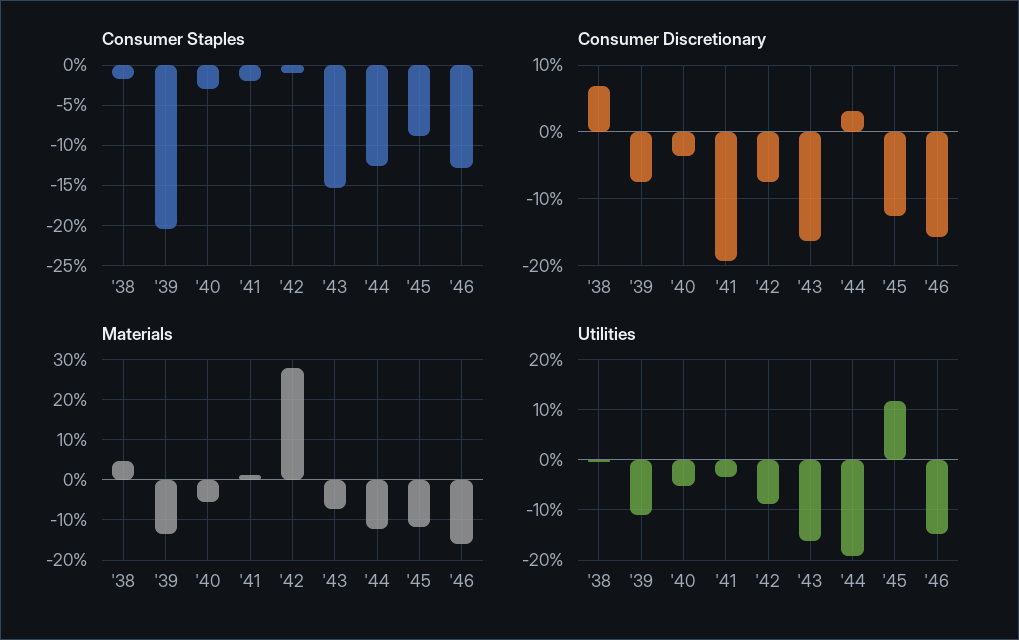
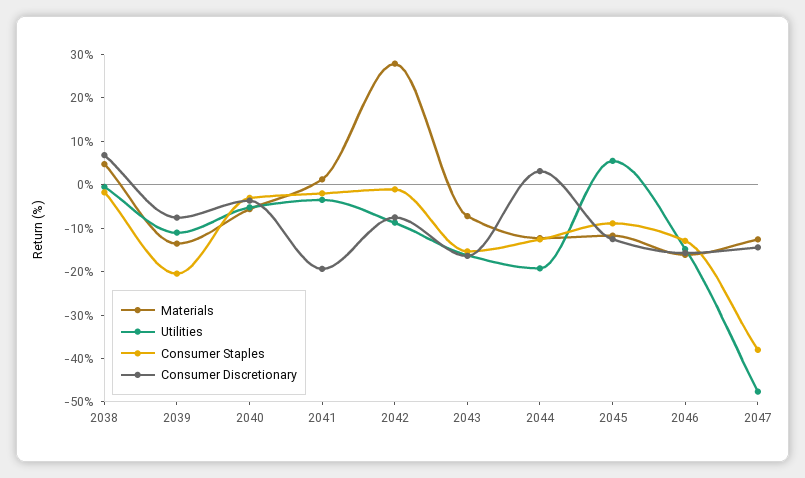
Utilities, '45: 12 -> 6
Materials, 2047: none -> -12
Utilities, 2047: none -> -48
Consumer Staples, 2047: none -> -38
Consumer Discretionary, 2047: none -> -14

